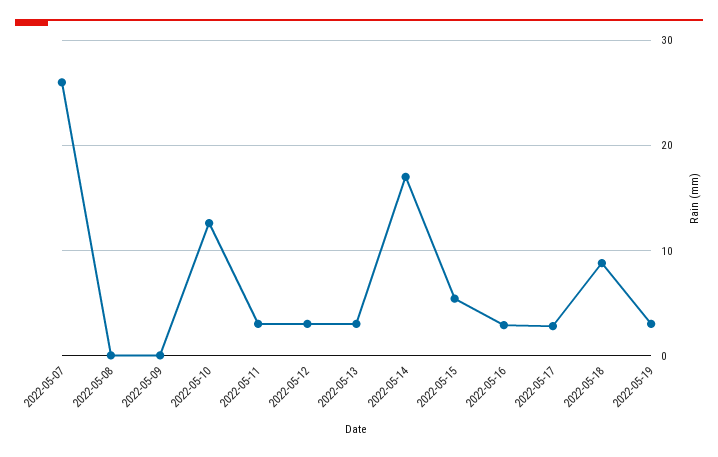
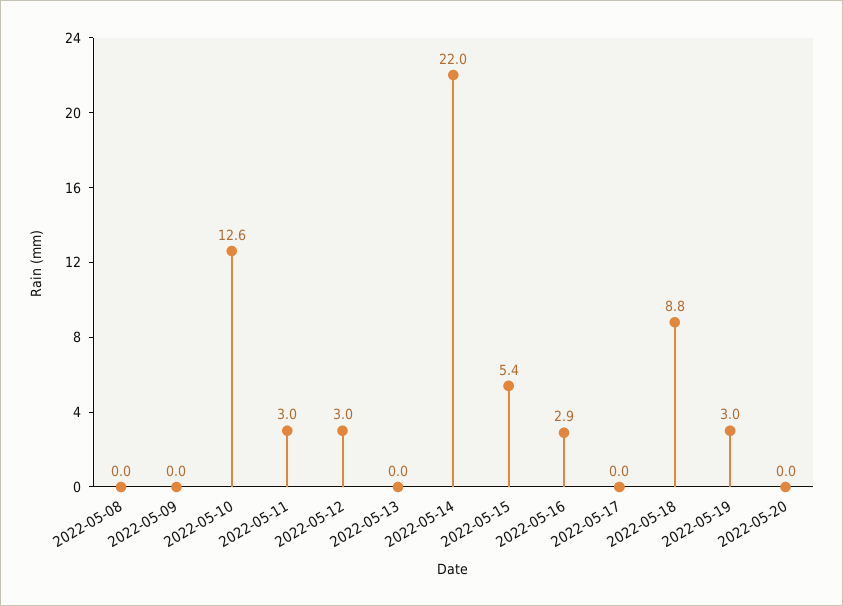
2022-05-07: 26 -> none
2022-05-13: 3 -> 0
2022-05-14: 17 -> 22
2022-05-17: 3 -> 0
2022-05-20: none -> 0

